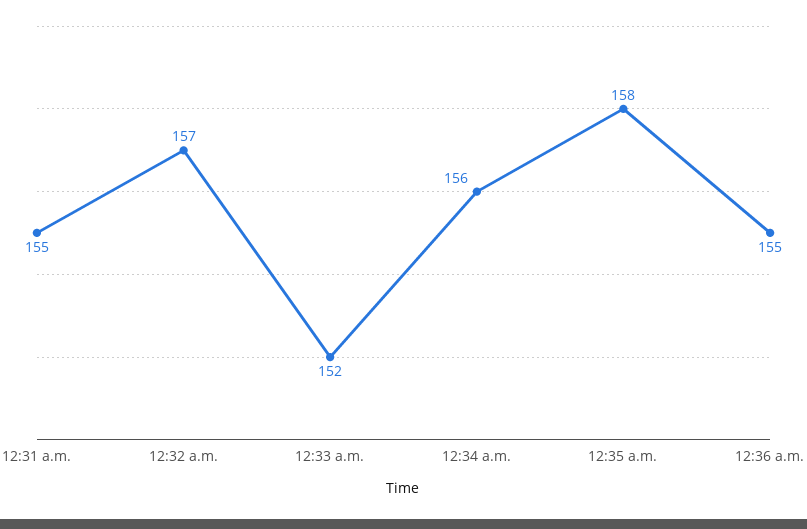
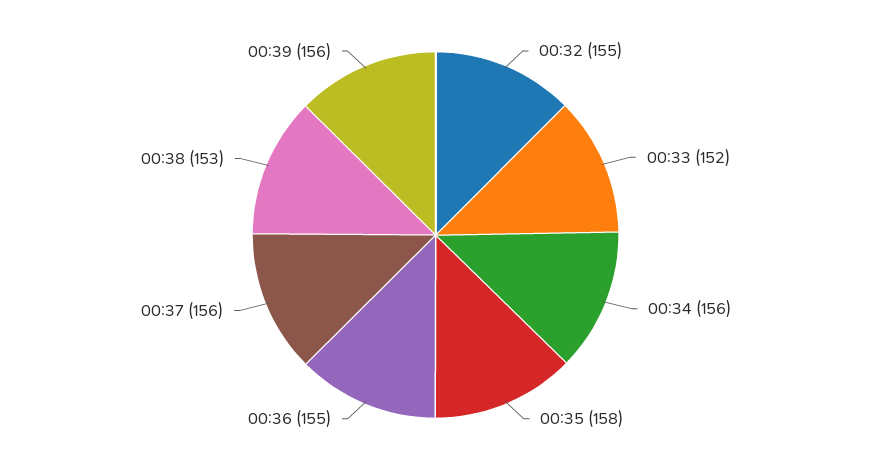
12:31 a.m.: 155 -> none
12:32 a.m.: 157 -> 155
00:37: none -> 156
00:38: none -> 153
00:39: none -> 156

